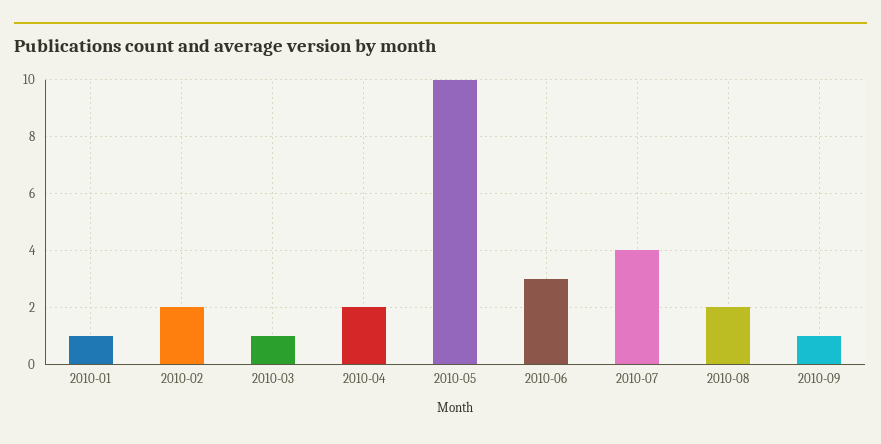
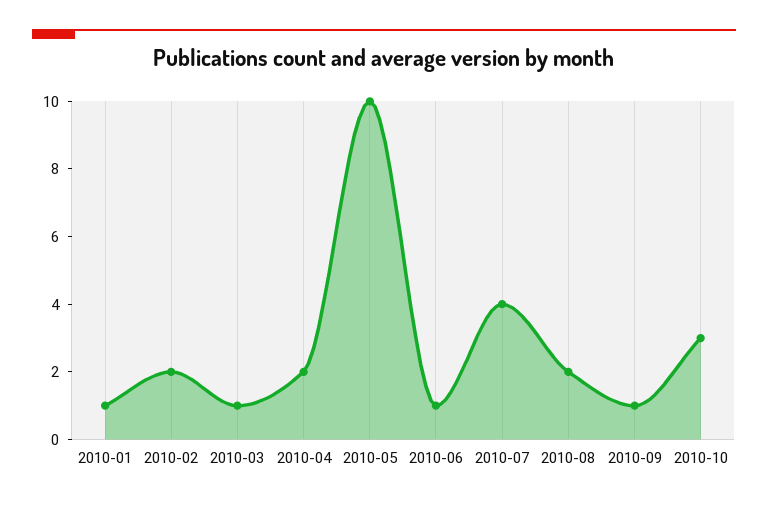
2010-06: 3 -> 1
2010-10: none -> 3

